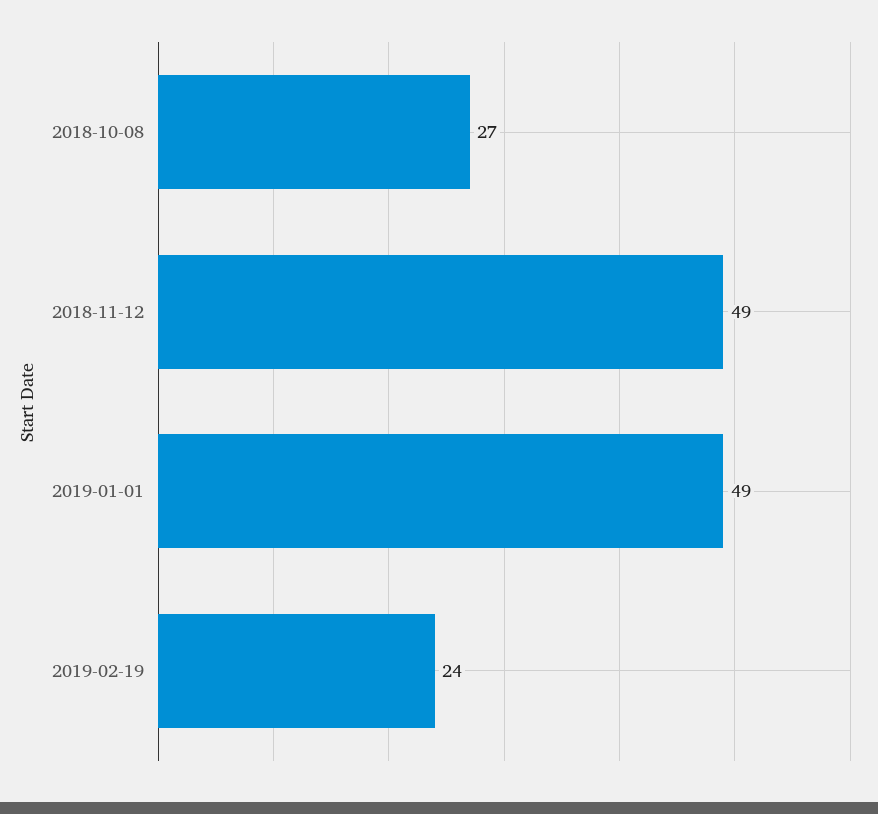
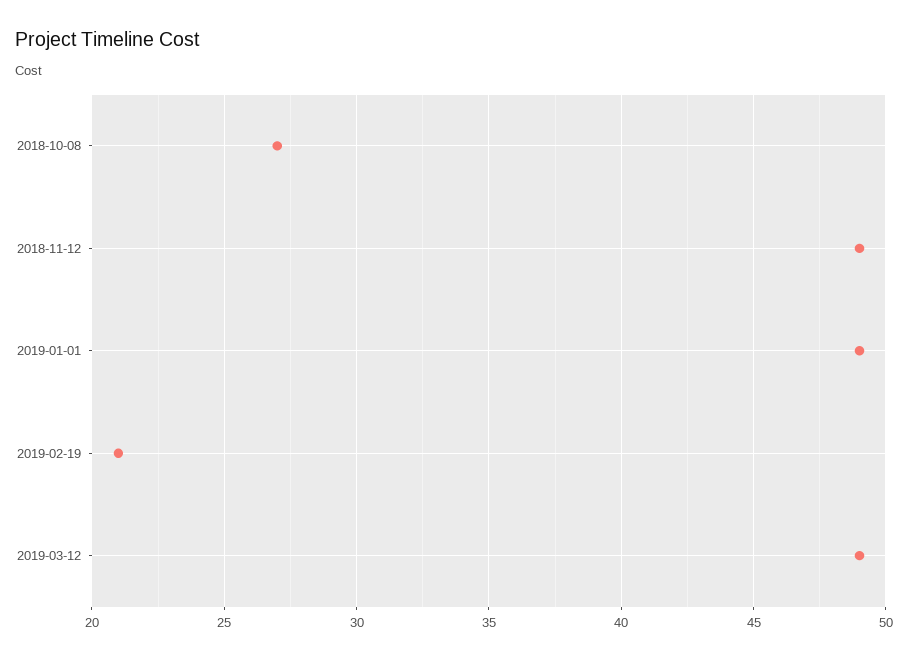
2019-02-19: 24 -> 21
2019-03-12: none -> 49

